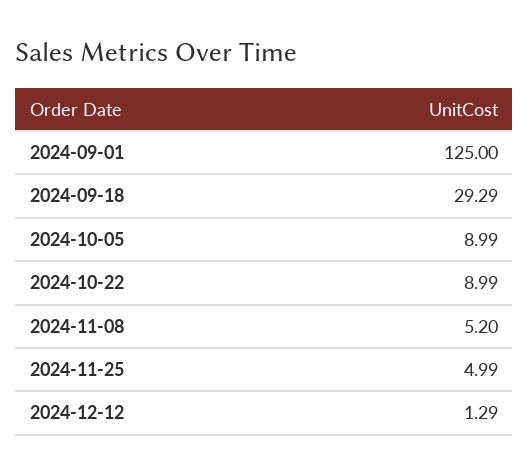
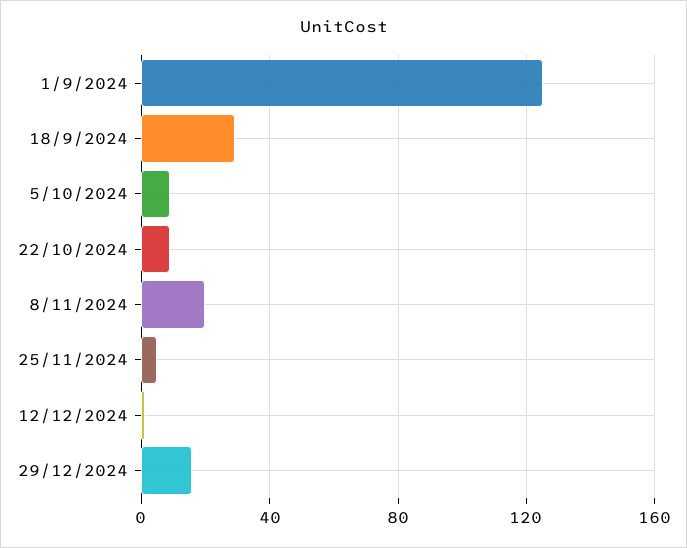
2024-11-08: 5.2 -> 20
29/12/2024: none -> 15

